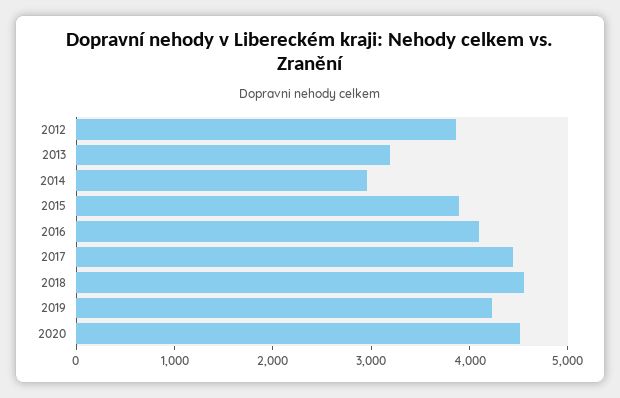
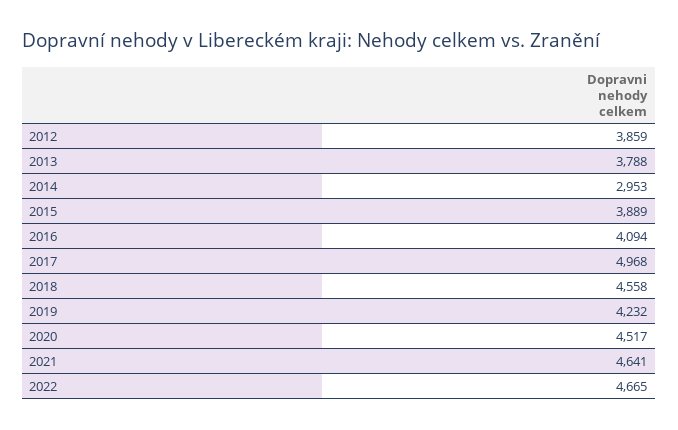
2013: 3200 -> 3788
2017: 4400 -> 4968
2021: none -> 4641
2022: none -> 4665

